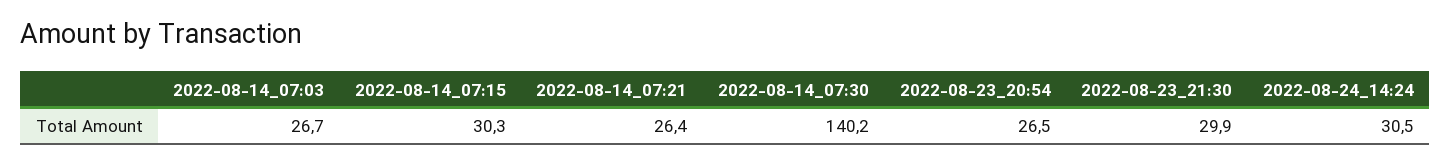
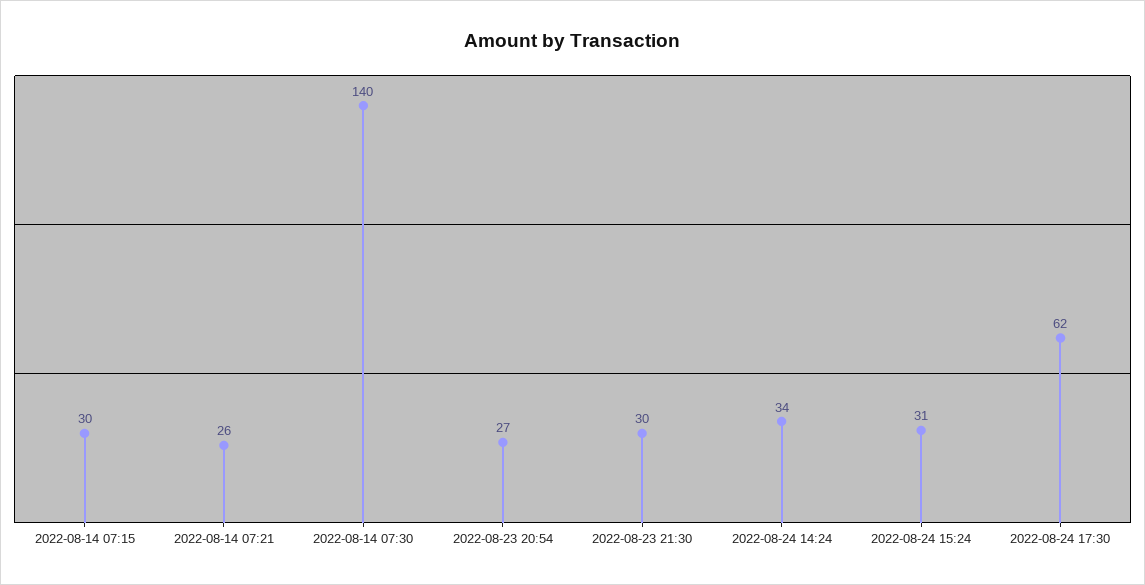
2022-08-14_07:03: 26.7 -> none
2022-08-24_14:24: 30.5 -> 34
2022-08-24 15:24: none -> 31
2022-08-24 17:30: none -> 62

